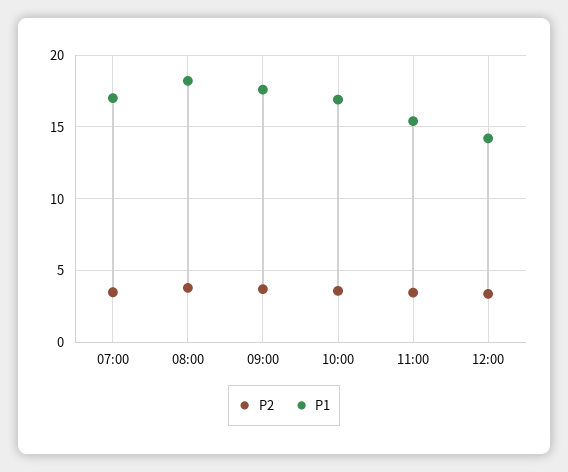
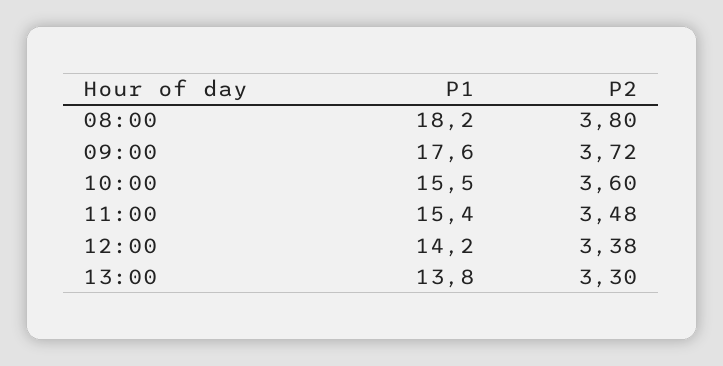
P2, 07:00: 3.5 -> none
P1, 07:00: 17 -> none
P1, 10:00: 17 -> 15.5
P1, 13:00: none -> 13.8
P2, 13:00: none -> 3.3

